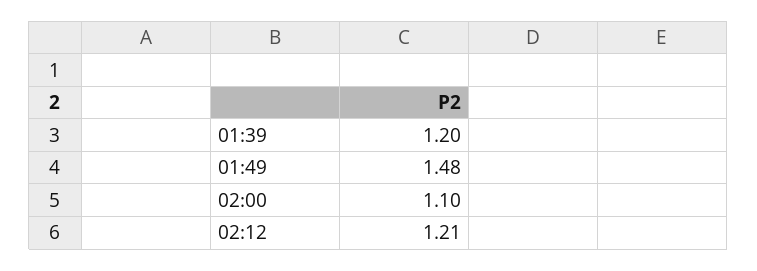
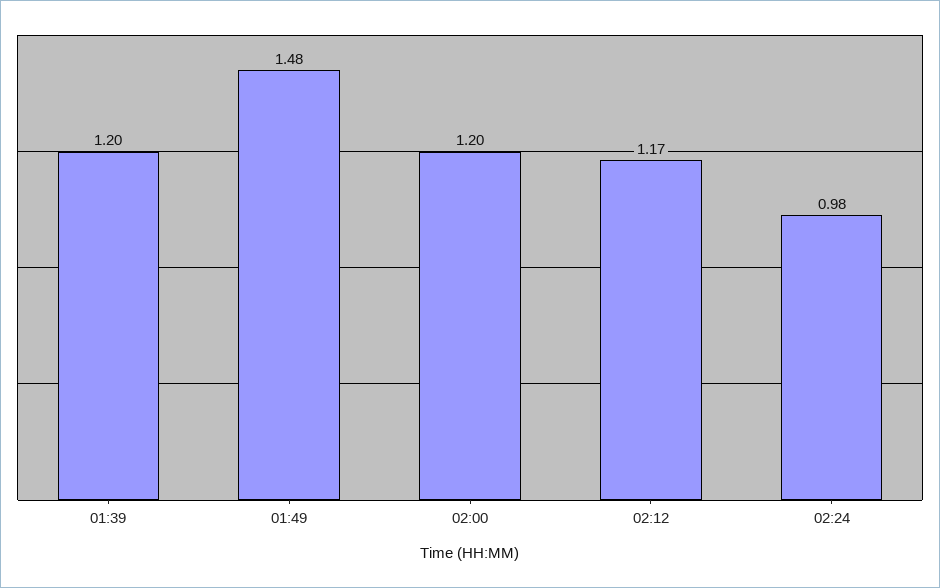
02:00: 1.1 -> 1.2
02:12: 1.21 -> 1.17
02:24: none -> 0.98

